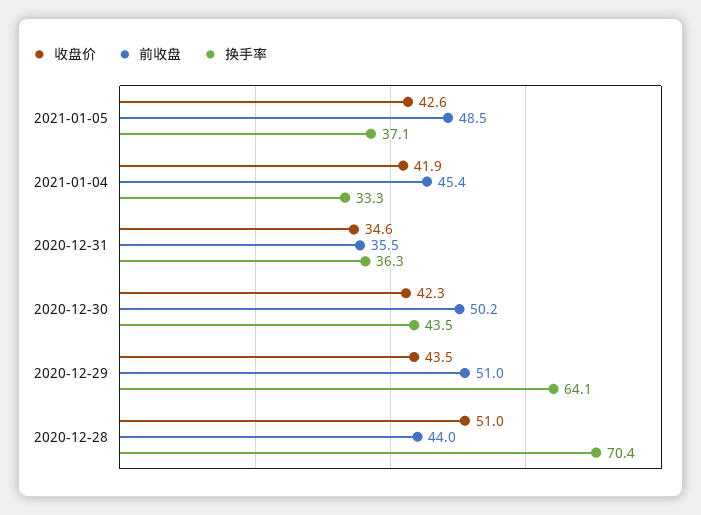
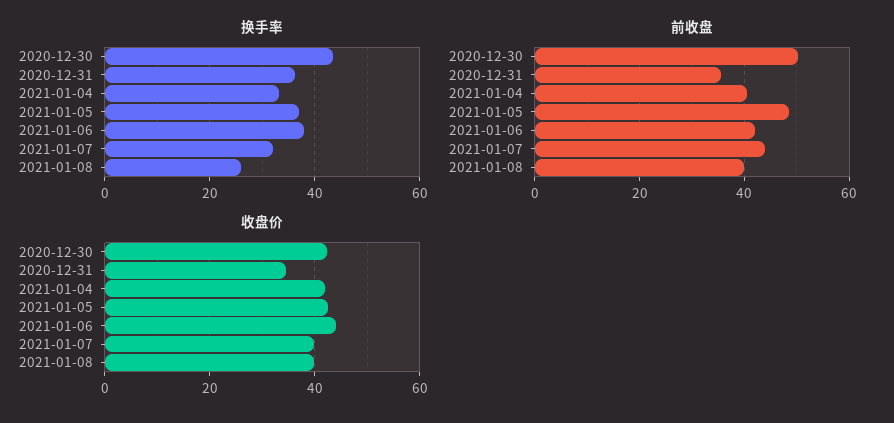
前收盘, 2021-01-04: 45.4 -> 40
收盘价, 2020-12-29: 43.5 -> none
前收盘, 2020-12-29: 51 -> none
换手率, 2020-12-29: 64.1 -> none
收盘价, 2020-12-28: 51 -> none
前收盘, 2020-12-28: 44 -> none
换手率, 2020-12-28: 70.4 -> none
换手率, 2021-01-06: none -> 38
换手率, 2021-01-07: none -> 32
换手率, 2021-01-08: none -> 26
前收盘, 2021-01-06: none -> 42
前收盘, 2021-01-07: none -> 44
前收盘, 2021-01-08: none -> 40
收盘价, 2021-01-06: none -> 44
收盘价, 2021-01-07: none -> 40
收盘价, 2021-01-08: none -> 40

